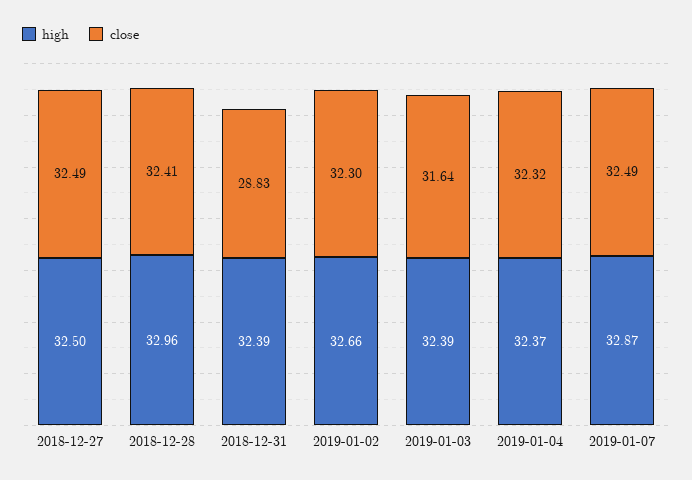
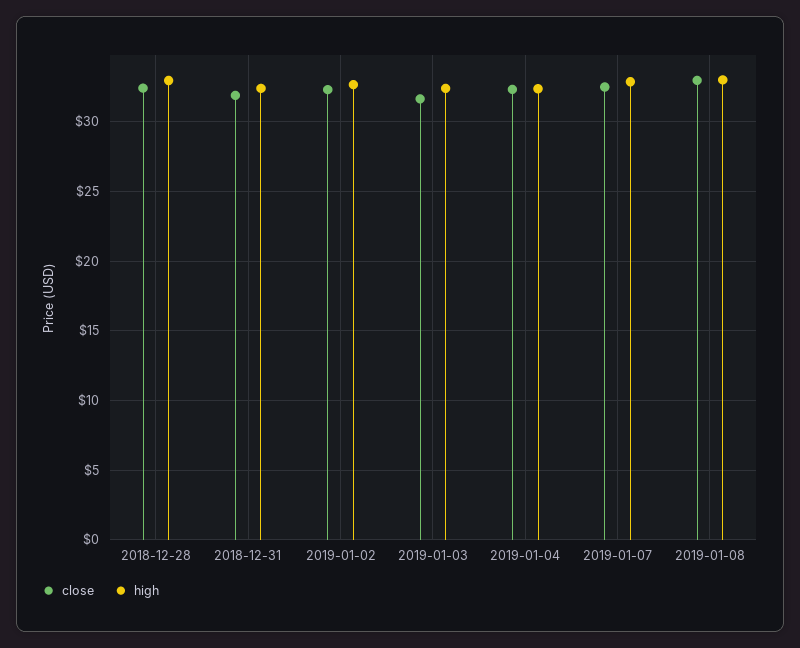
high, 2018-12-27: 32.5 -> none
close, 2018-12-27: 32.49 -> none
close, 2018-12-31: 28.83 -> 32
close, 2019-01-08: none -> 33
high, 2019-01-08: none -> 33

